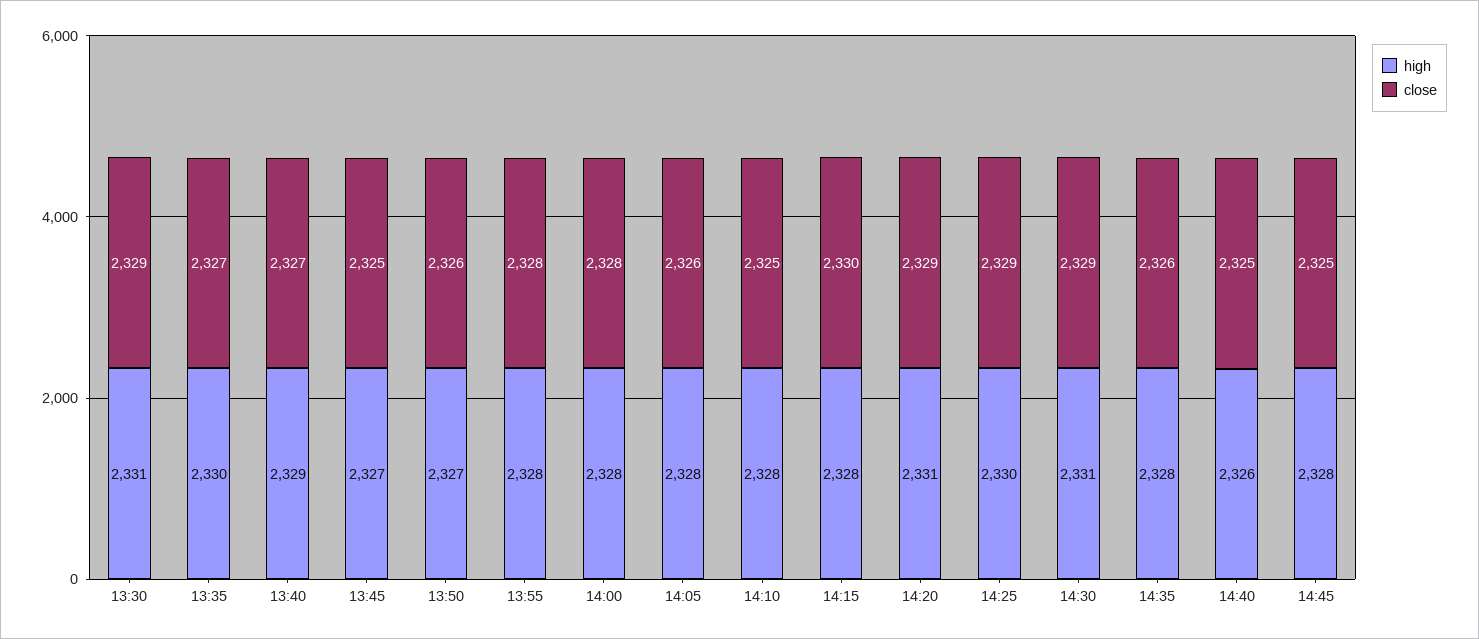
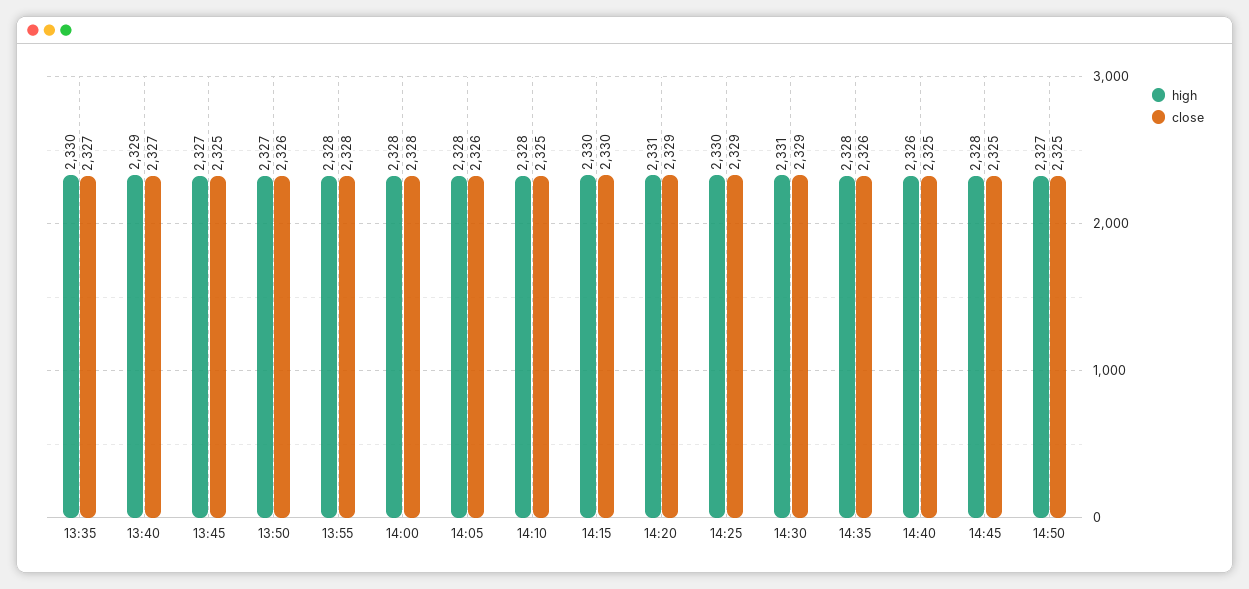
high, 13:30: 2331 -> none
close, 13:30: 2329 -> none
high, 14:15: 2328 -> 2330
high, 14:50: none -> 2327
close, 14:50: none -> 2325

